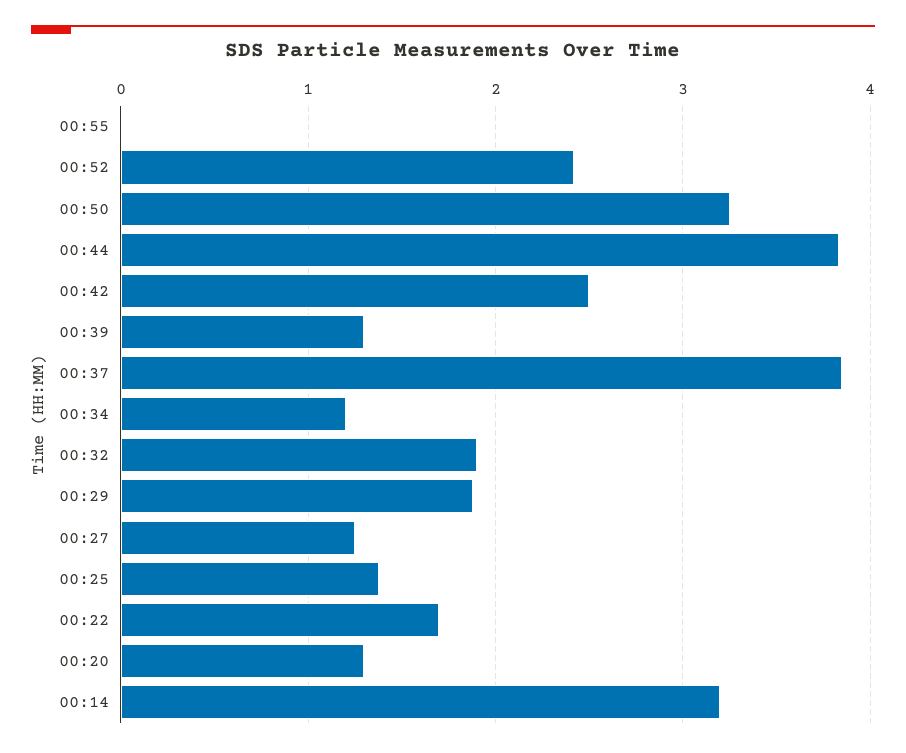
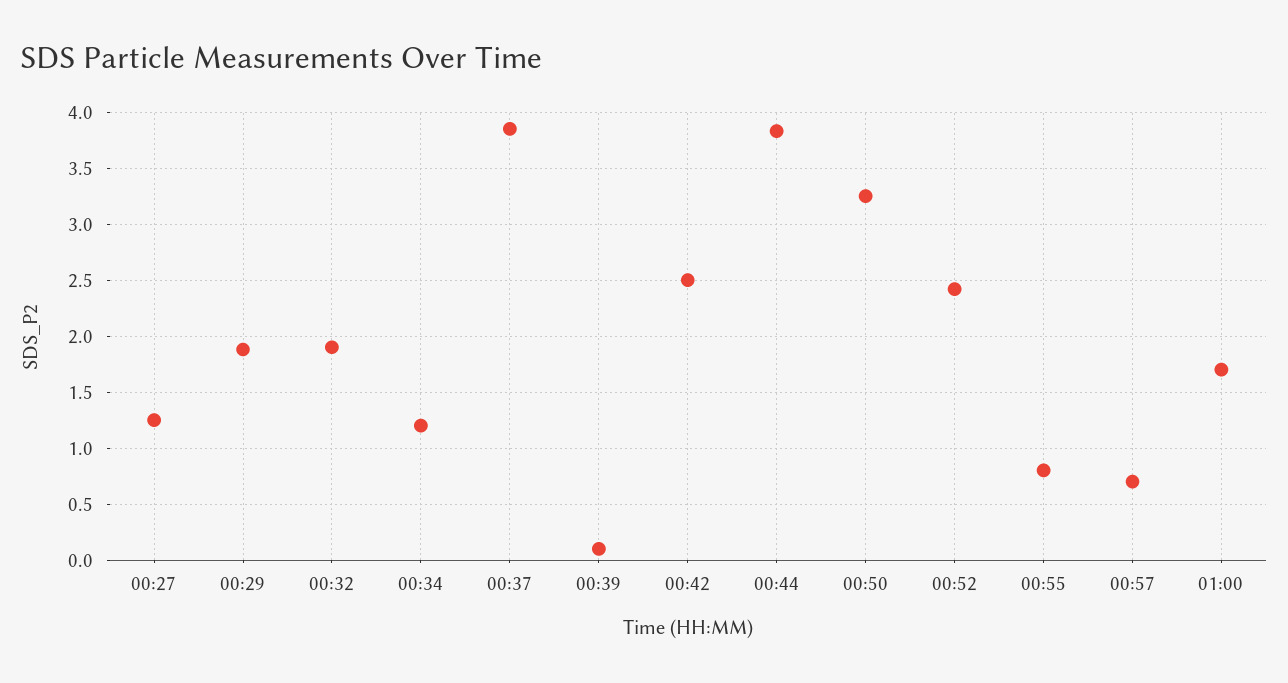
00:55: 0 -> 0.8
00:39: 1.3 -> 0.1
00:25: 1.4 -> none
00:22: 1.7 -> none
00:20: 1.3 -> none
00:14: 3.2 -> none
00:57: none -> 0.7
01:00: none -> 1.7

